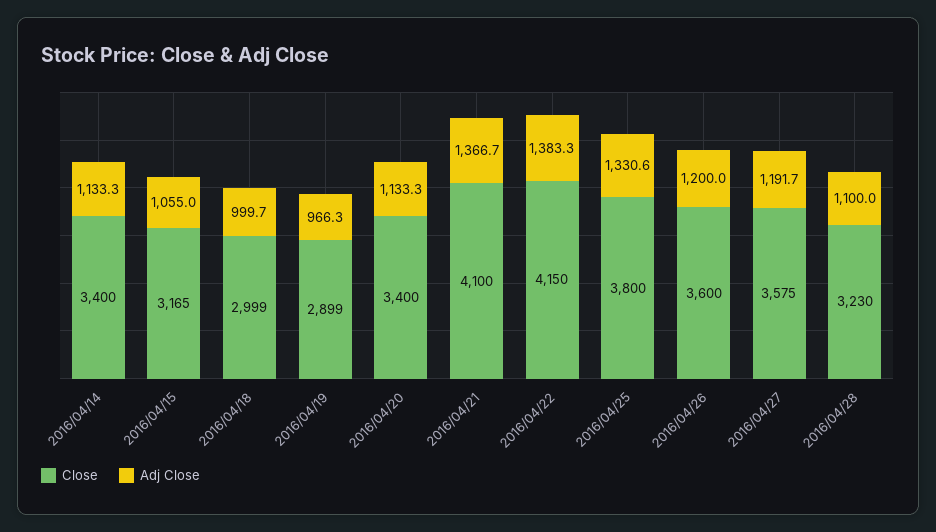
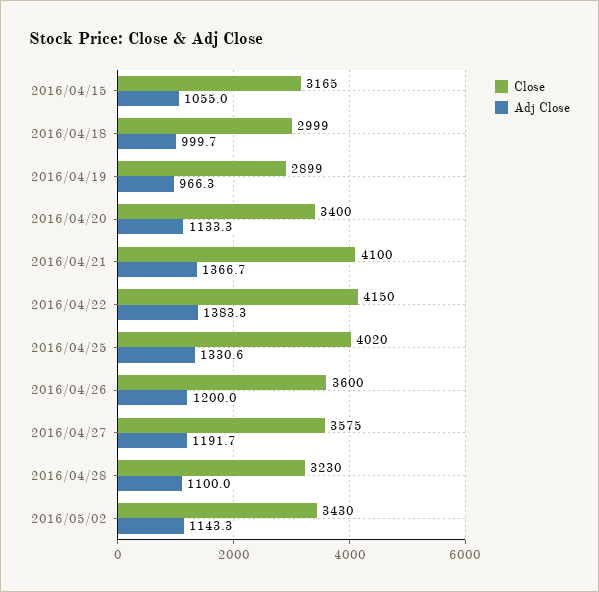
Close, 2016/04/14: 3400 -> none
Adj Close, 2016/04/14: 1133.3 -> none
Close, 2016/04/25: 3800 -> 4020
Close, 2016/05/02: none -> 3430
Adj Close, 2016/05/02: none -> 1143.3

